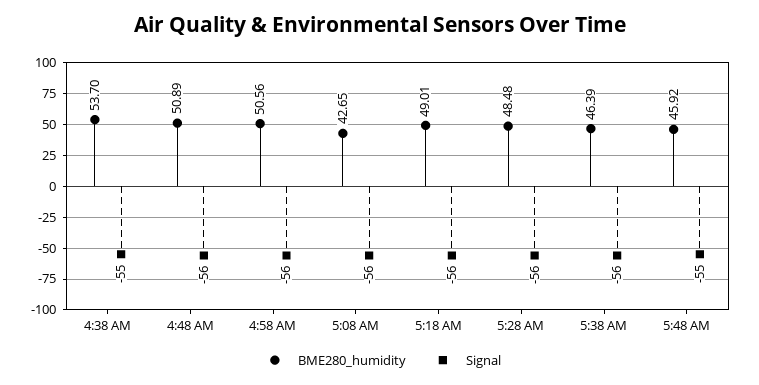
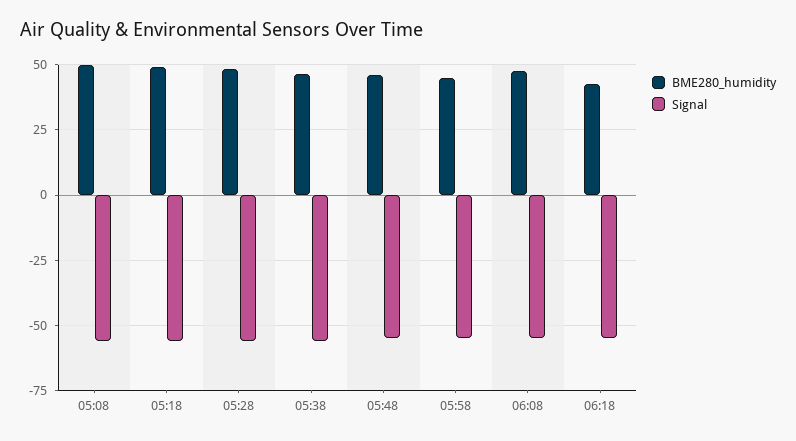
BME280_humidity, 4:38 AM: 53.7 -> none
Signal, 4:38 AM: -55 -> none
BME280_humidity, 4:48 AM: 50.89 -> none
Signal, 4:48 AM: -56 -> none
BME280_humidity, 4:58 AM: 50.56 -> none
Signal, 4:58 AM: -56 -> none
BME280_humidity, 5:08 AM: 42.65 -> 50
BME280_humidity, 05:58: none -> 45
Signal, 05:58: none -> -55
BME280_humidity, 06:08: none -> 47.5
Signal, 06:08: none -> -55
BME280_humidity, 06:18: none -> 42.5
Signal, 06:18: none -> -55

